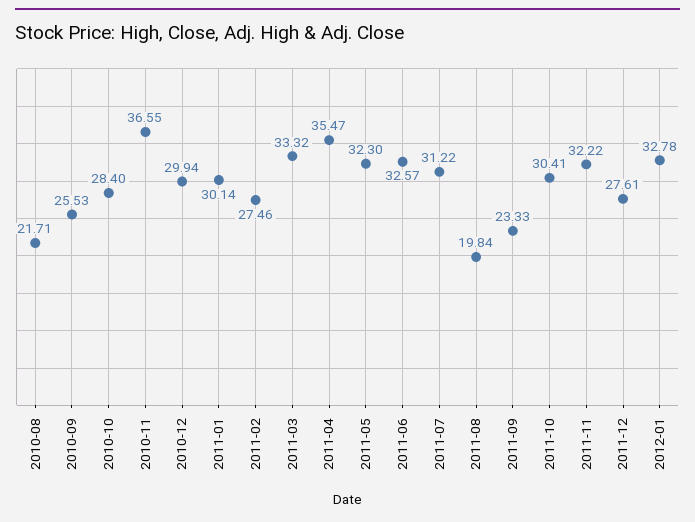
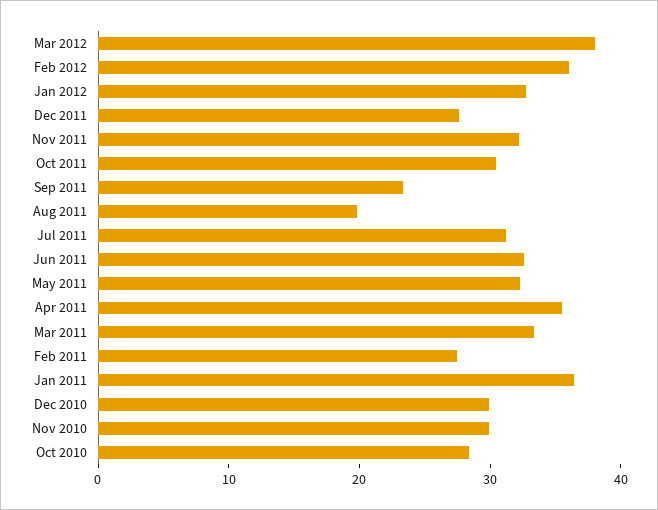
2010-08: 21.71 -> none
2010-09: 25.53 -> none
2010-11: 36.55 -> 30
2011-01: 30.14 -> 36
Mar 2012: none -> 38
Feb 2012: none -> 36

